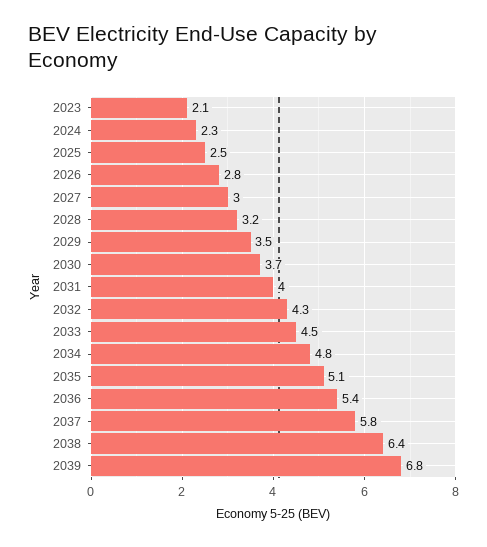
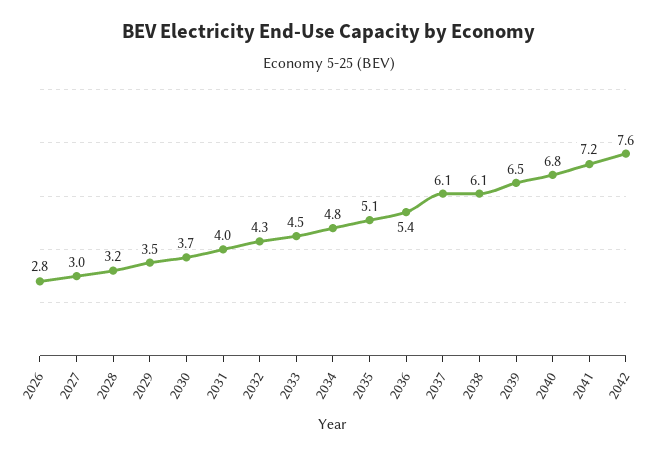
2023: 2.1 -> none
2024: 2.3 -> none
2025: 2.5 -> none
2037: 5.8 -> 6.1
2038: 6.4 -> 6.1
2039: 6.8 -> 6.5
2040: none -> 6.8
2041: none -> 7.2
2042: none -> 7.6

